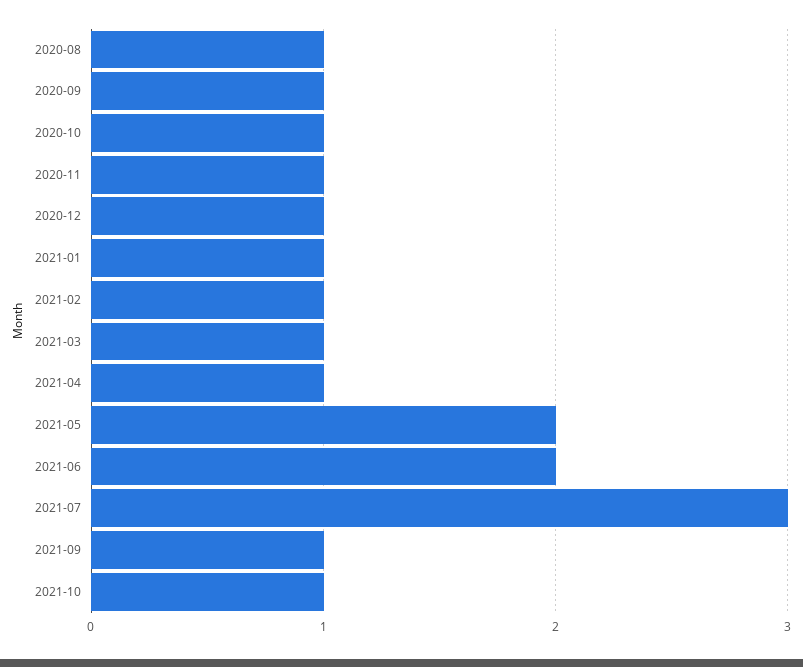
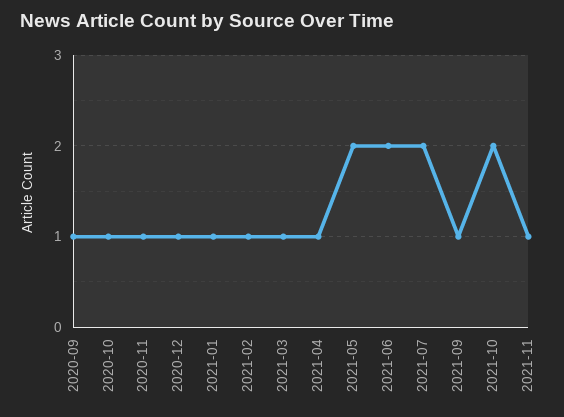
2020-08: 1 -> none
2021-07: 3 -> 2
2021-10: 1 -> 2
2021-11: none -> 1

